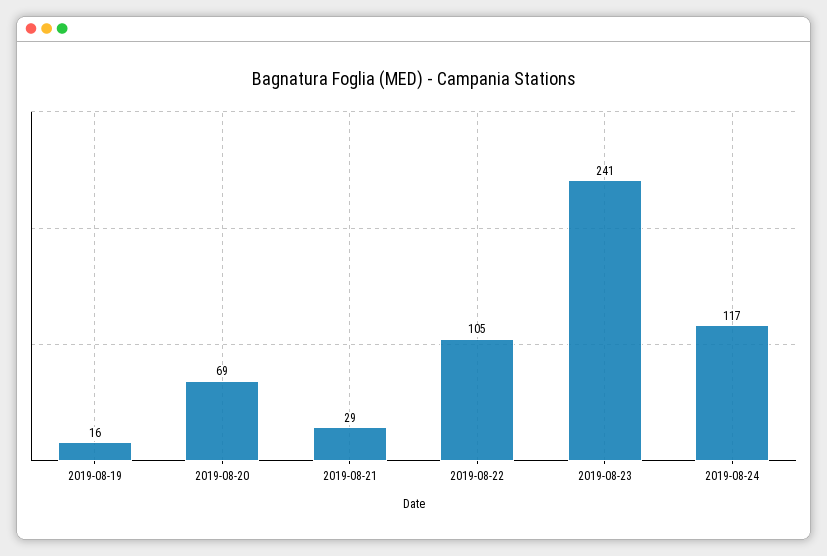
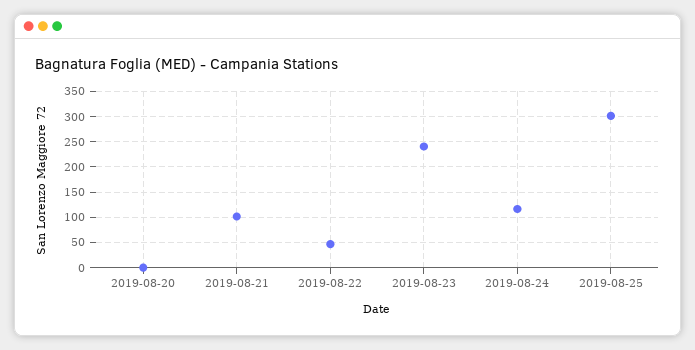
2019-08-19: 16 -> none
2019-08-20: 69 -> 0
2019-08-21: 29 -> 100
2019-08-22: 105 -> 50
2019-08-25: none -> 300

